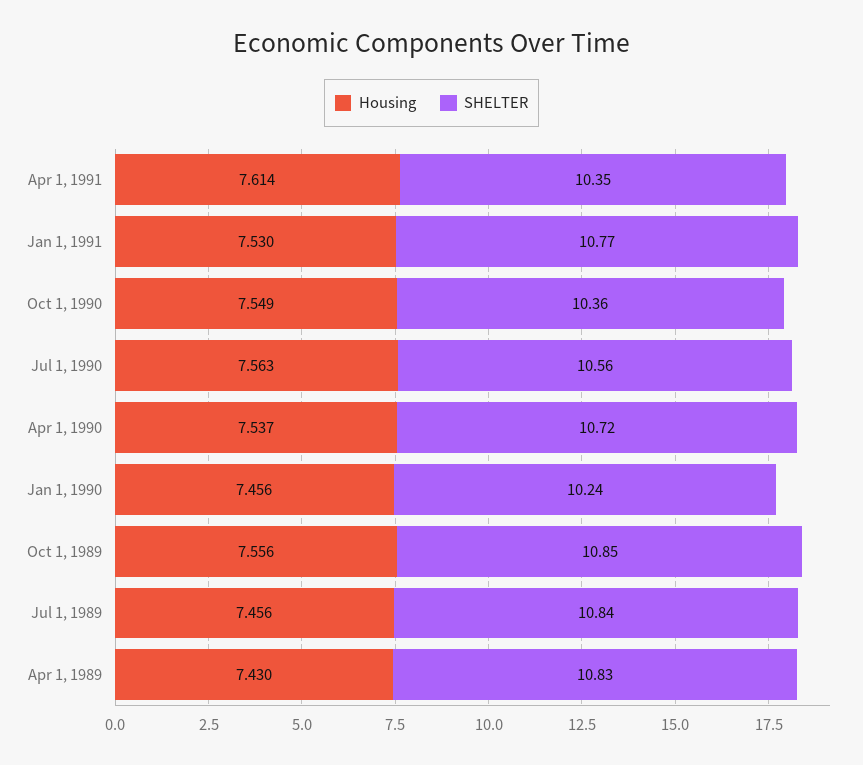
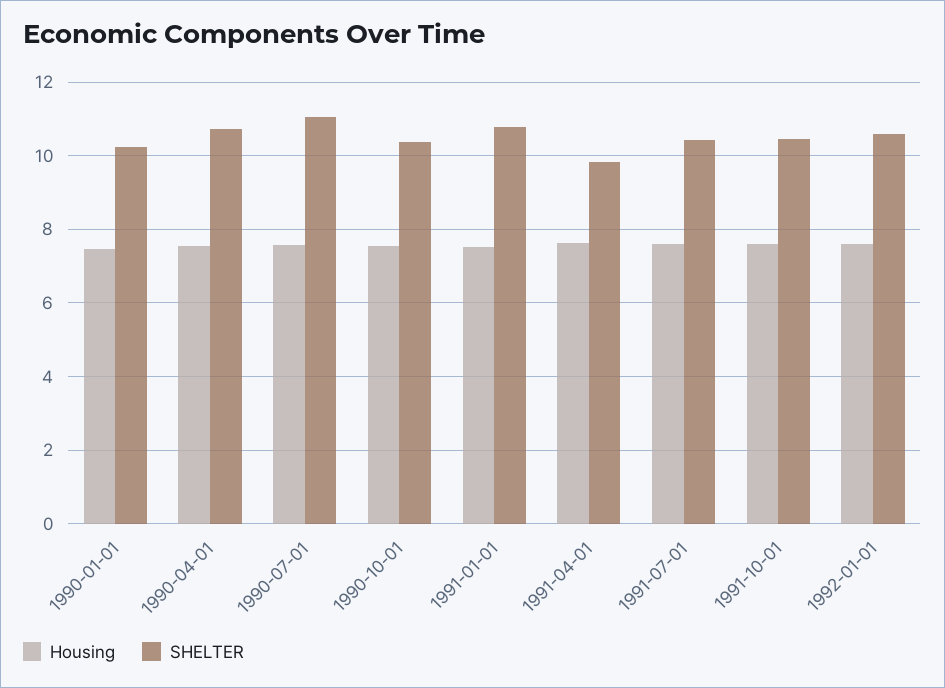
SHELTER, Apr 1, 1991: 10.35 -> 9.8
SHELTER, Jul 1, 1990: 10.56 -> 11
Housing, Oct 1, 1989: 7.556 -> none
SHELTER, Oct 1, 1989: 10.85 -> none
Housing, Jul 1, 1989: 7.456 -> none
SHELTER, Jul 1, 1989: 10.84 -> none
Housing, Apr 1, 1989: 7.43 -> none
SHELTER, Apr 1, 1989: 10.83 -> none
Housing, 1991-07-01: none -> 7.6
SHELTER, 1991-07-01: none -> 10.4
Housing, 1991-10-01: none -> 7.6
SHELTER, 1991-10-01: none -> 10.4
Housing, 1992-01-01: none -> 7.6
SHELTER, 1992-01-01: none -> 10.6

